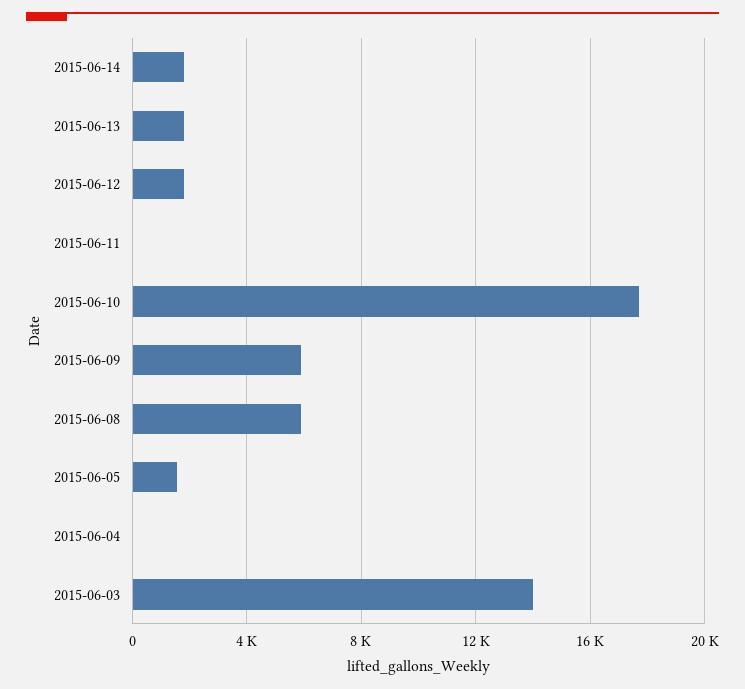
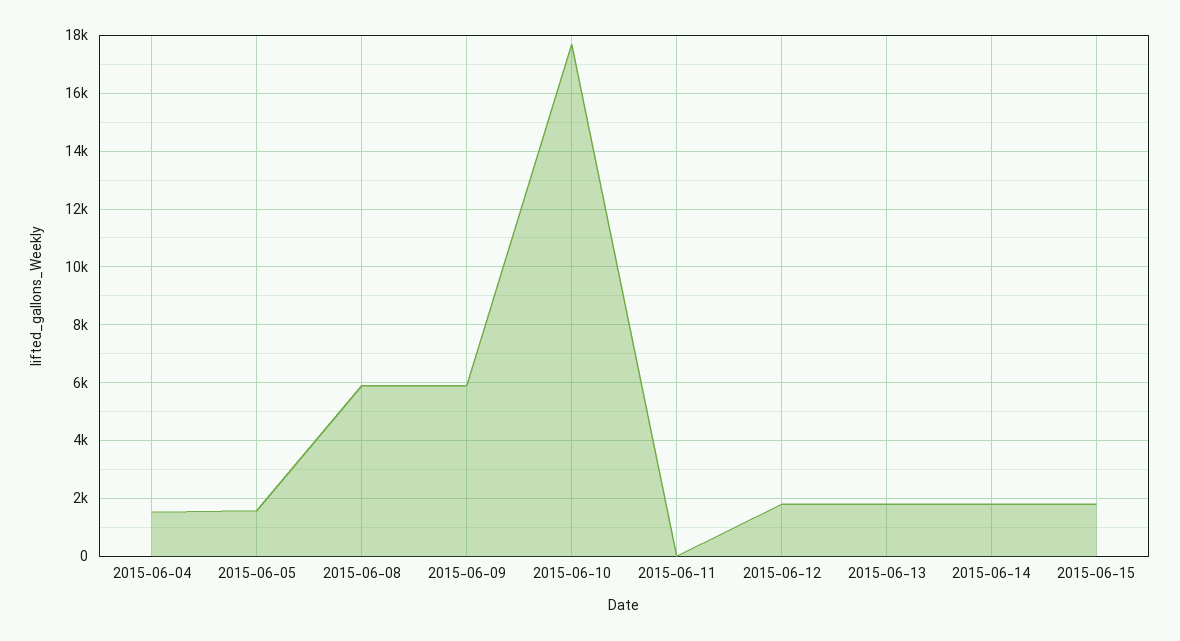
2015-06-04: 0 -> 1500
2015-06-03: 14000 -> none
2015-06-15: none -> 1750

